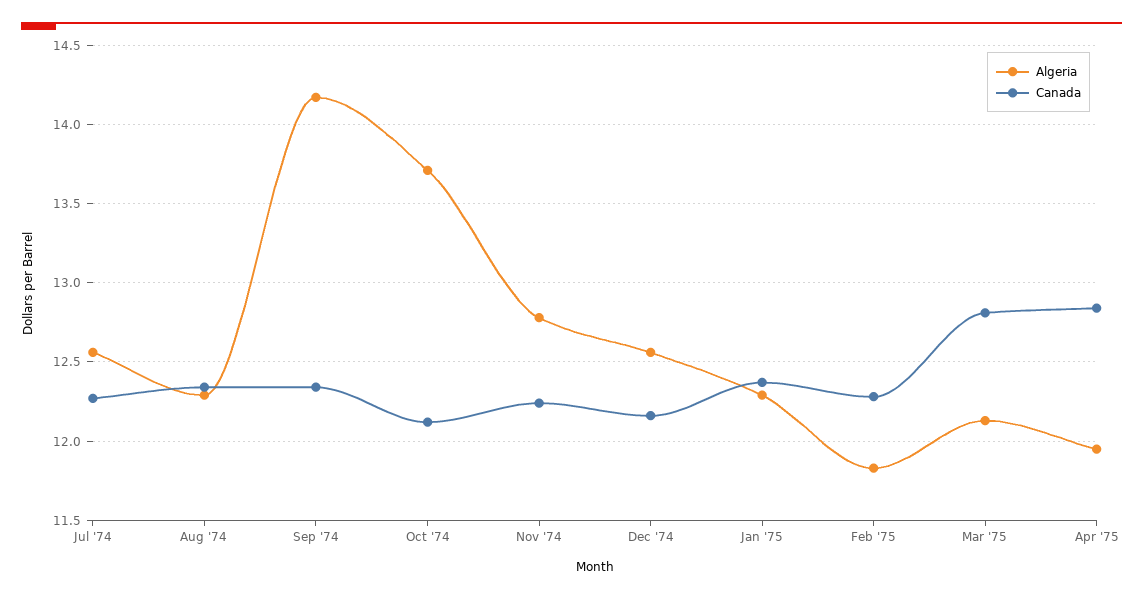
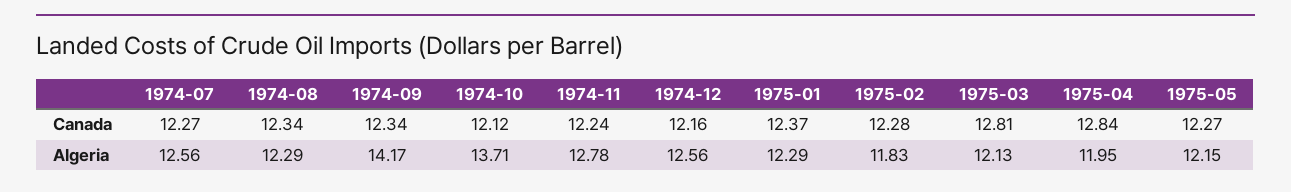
Canada, 1975-05: none -> 12.27
Algeria, 1975-05: none -> 12.15

